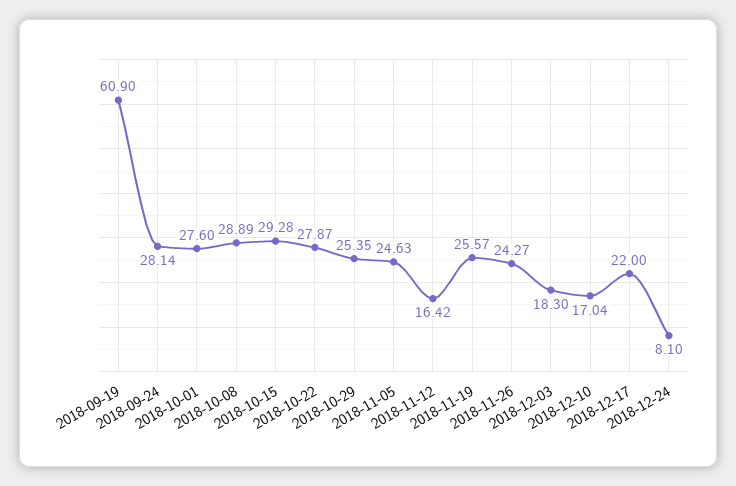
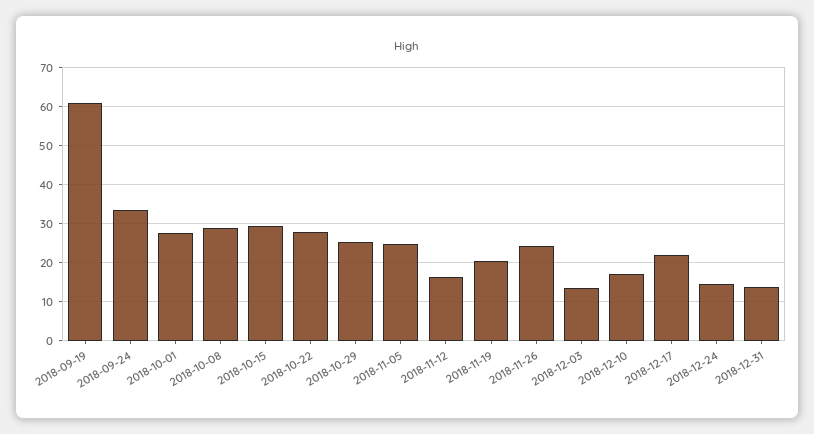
2018-09-24: 28.14 -> 34
2018-11-19: 25.57 -> 20
2018-12-03: 18.3 -> 14
2018-12-24: 8.1 -> 14
2018-12-31: none -> 14

